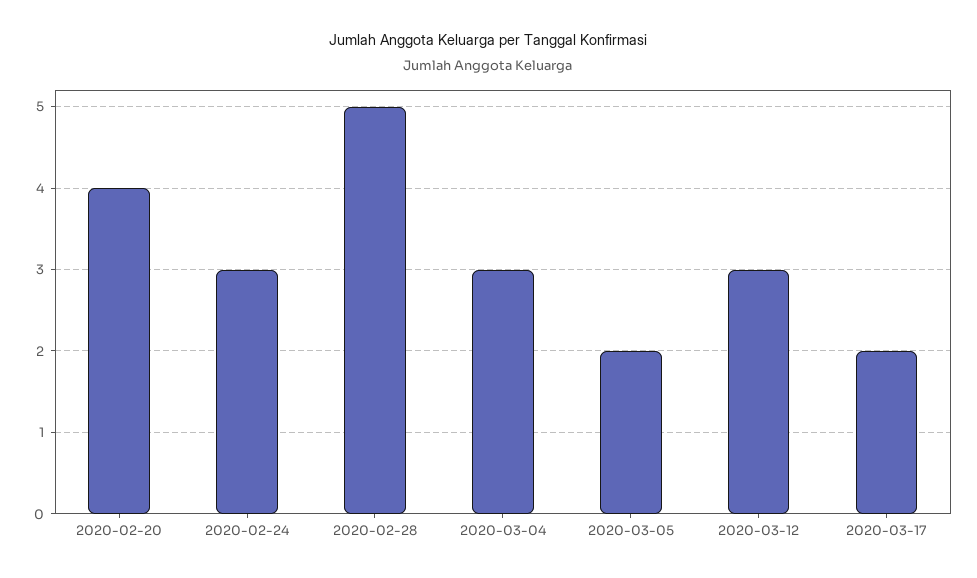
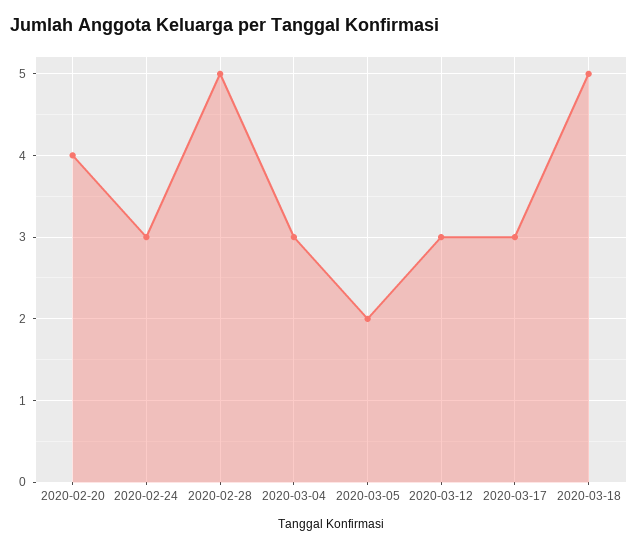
2020-03-17: 2 -> 3
2020-03-18: none -> 5

